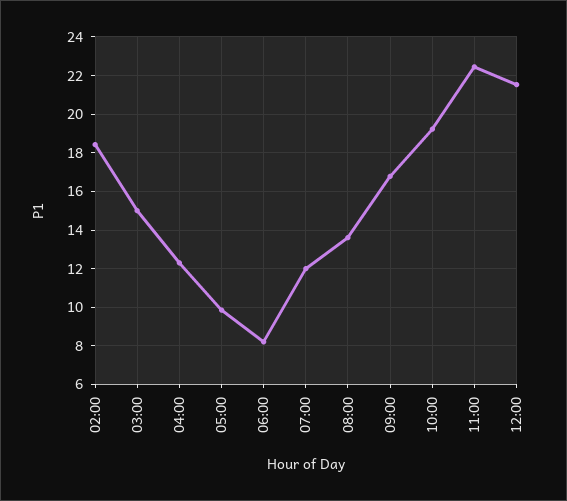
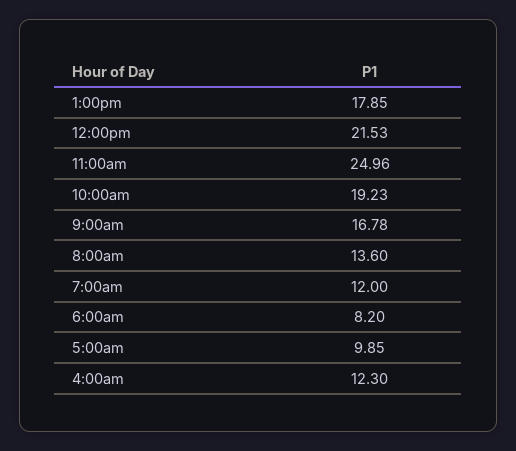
02:00: 18.5 -> none
03:00: 15 -> none
11:00: 22.5 -> 24.96
1:00pm: none -> 17.85

